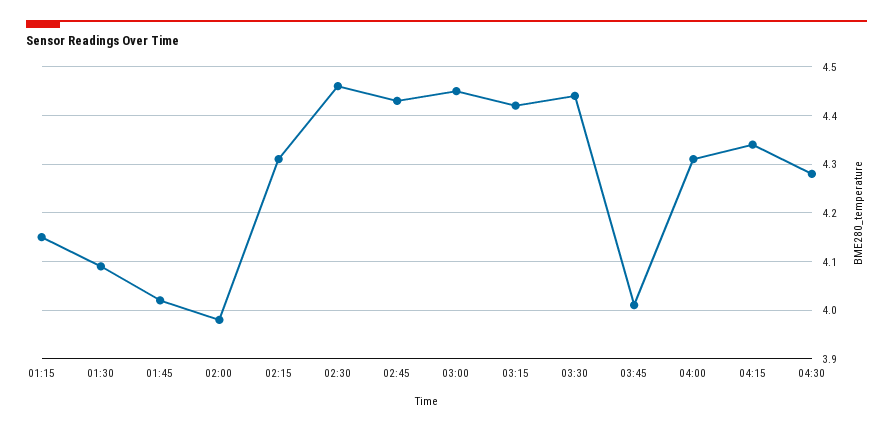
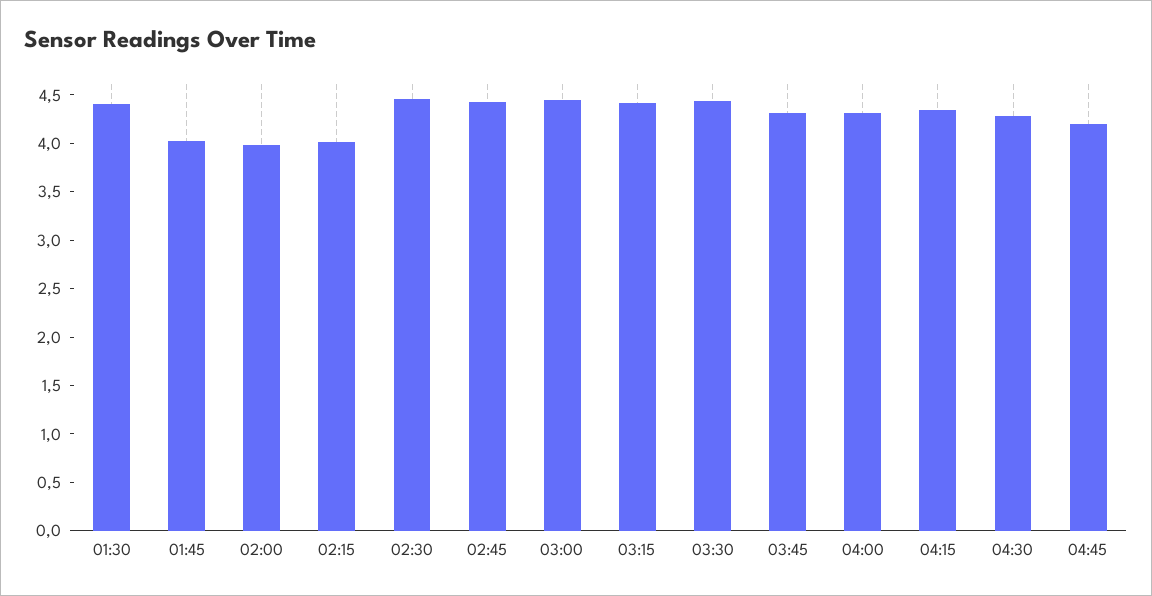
01:15: 4.15 -> none
01:30: 4.1 -> 4.4
02:15: 4.3 -> 4
03:45: 4 -> 4.3
04:45: none -> 4.2

